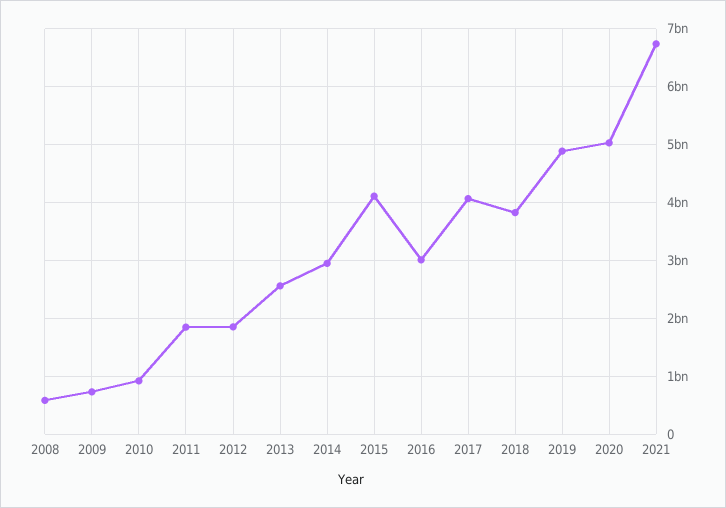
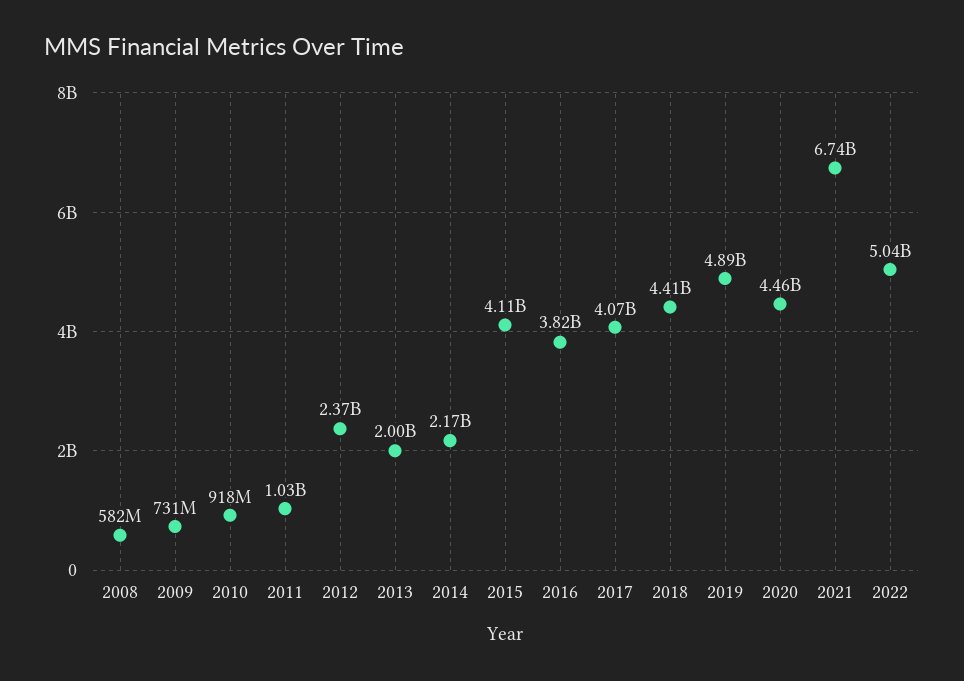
2011: 1800000000 -> 1030000000
2012: 1800000000 -> 2370000000
2013: 2600000000 -> 2000000000
2014: 3000000000 -> 2170000000
2016: 3000000000 -> 3820000000
2018: 3800000000 -> 4410000000
2020: 5000000000 -> 4460000000
2022: none -> 5040000000

